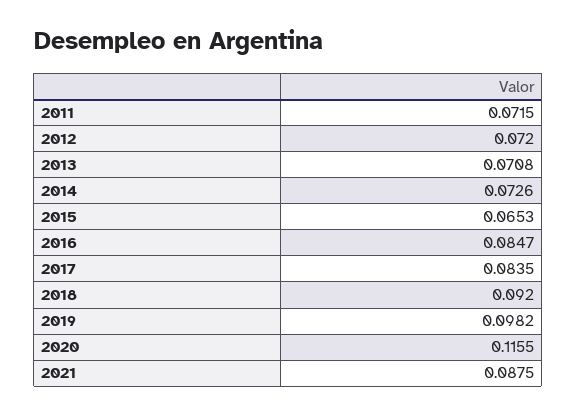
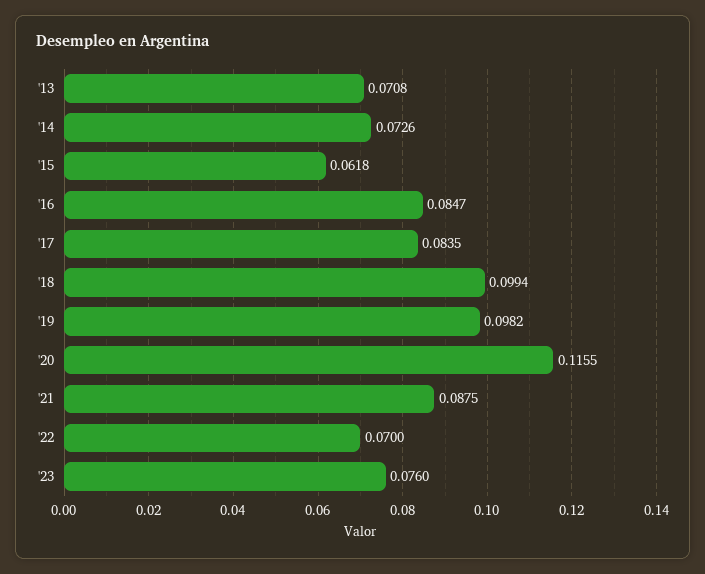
2011: 0.0715 -> none
2012: 0.072 -> none
2015: 0.0653 -> 0.0618
2018: 0.092 -> 0.0994
'22: none -> 0.07
'23: none -> 0.076

